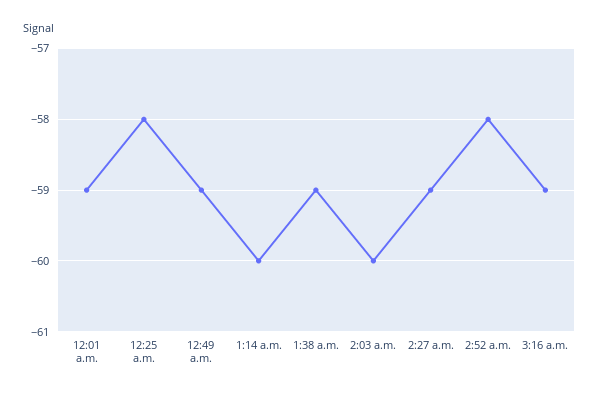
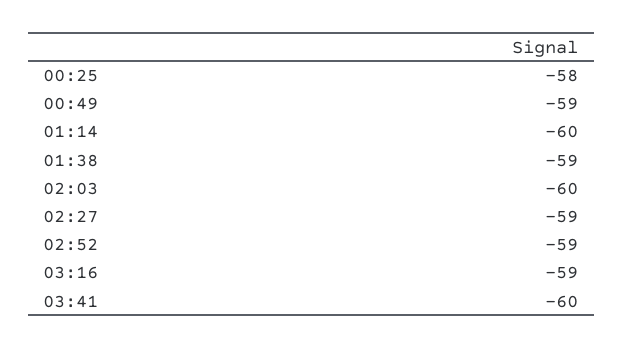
12:01 a.m.: -59 -> none
2:52 a.m.: -58 -> -59
03:41: none -> -60

